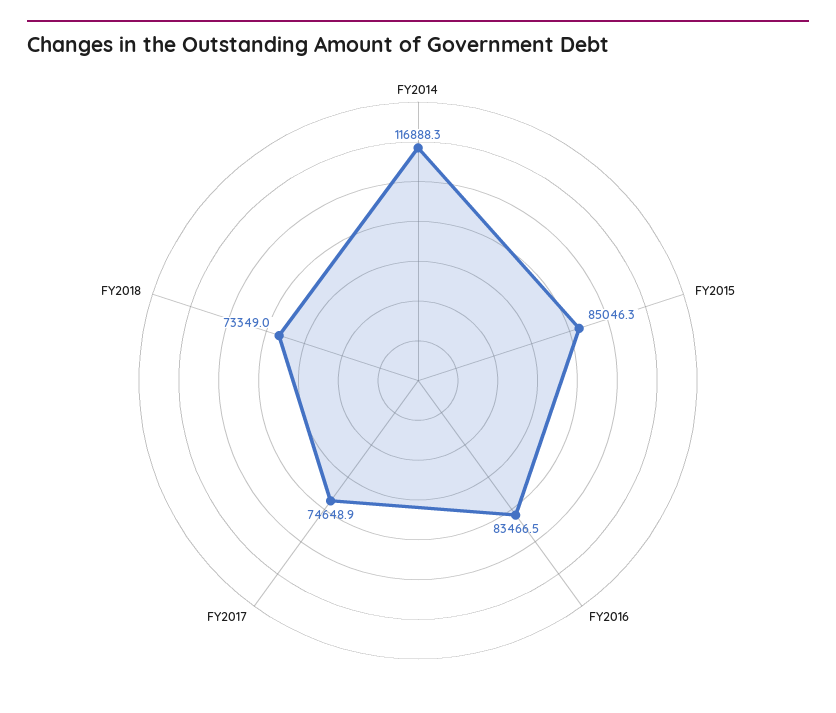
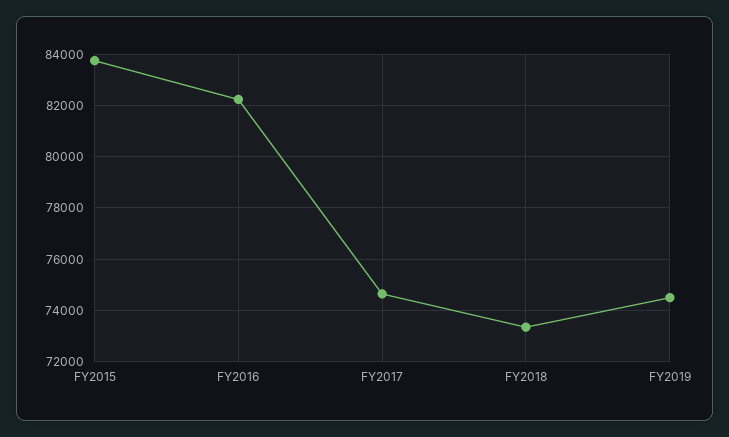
FY2014: 116888.3 -> none
FY2015: 85046.3 -> 83750
FY2016: 83466.5 -> 82250
FY2019: none -> 74500

